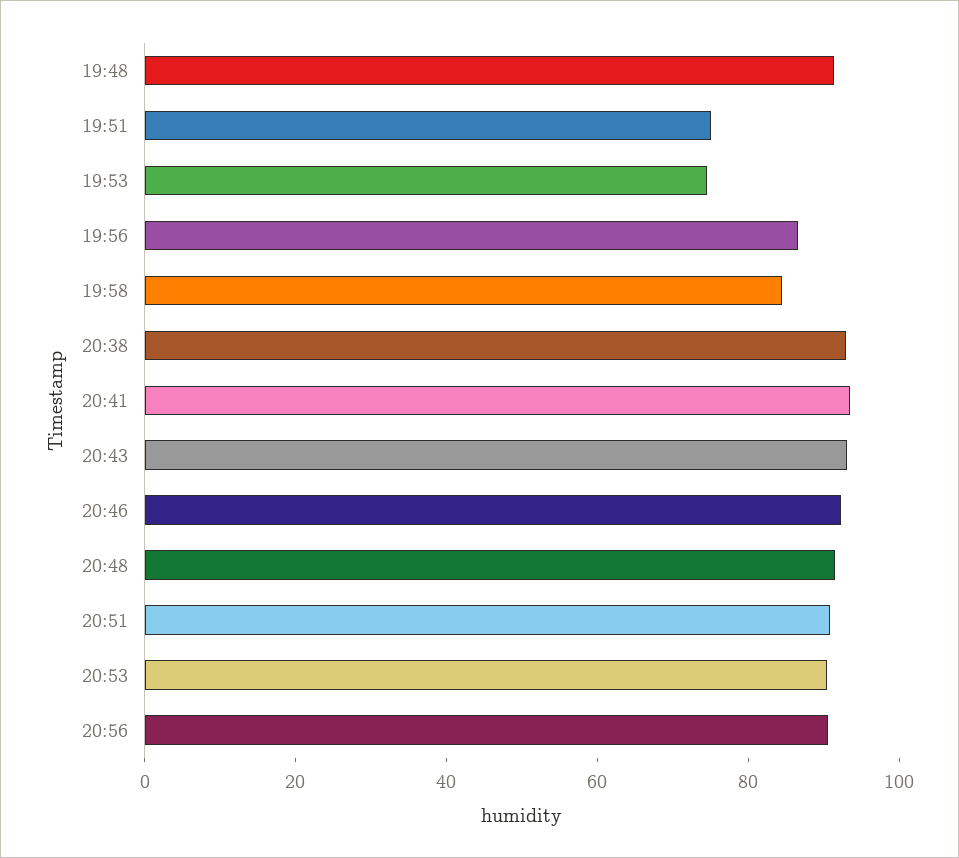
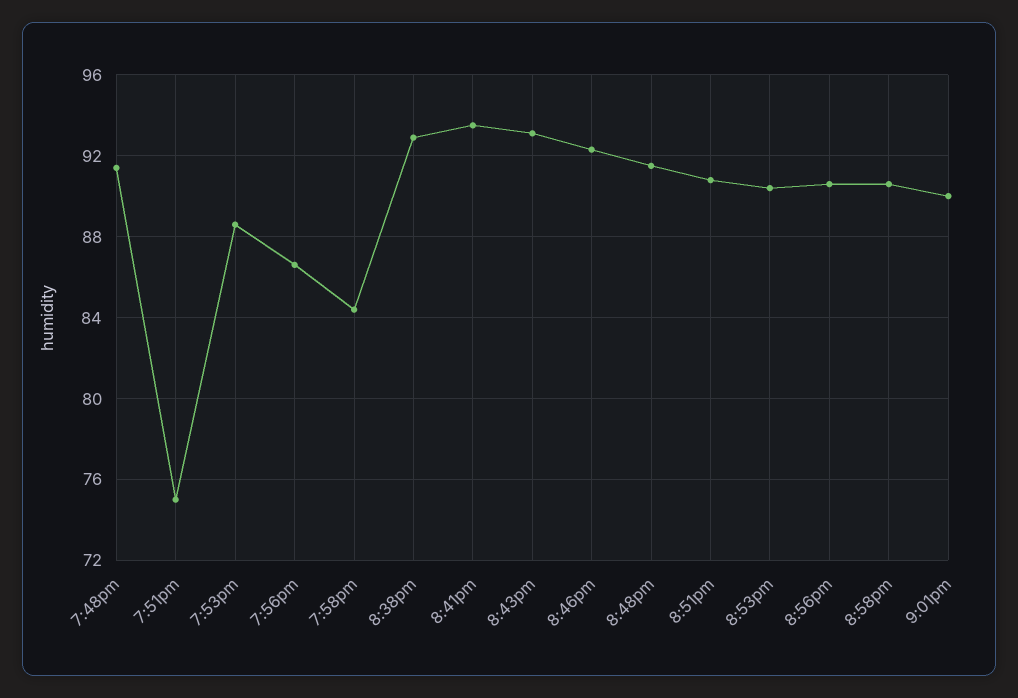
19:53: 75 -> 88.5
8:58pm: none -> 90.5
9:01pm: none -> 90

